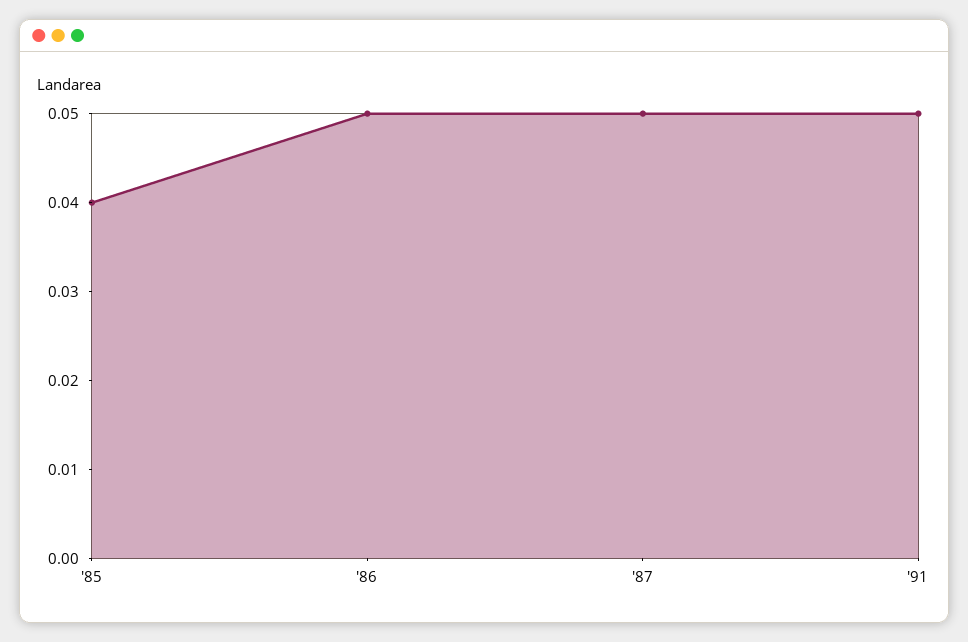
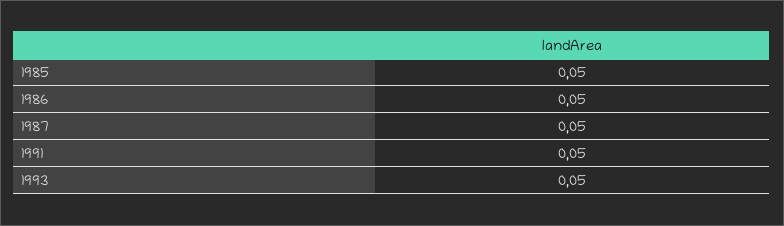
'85: 0.04 -> 0.05
1993: none -> 0.05

